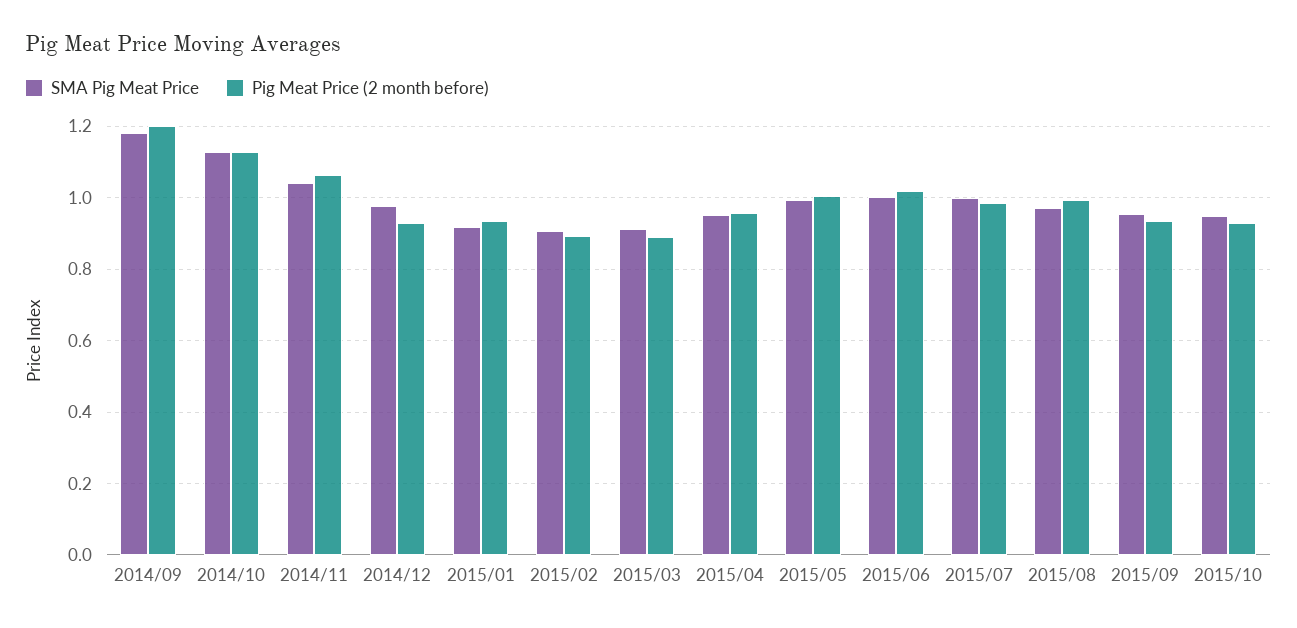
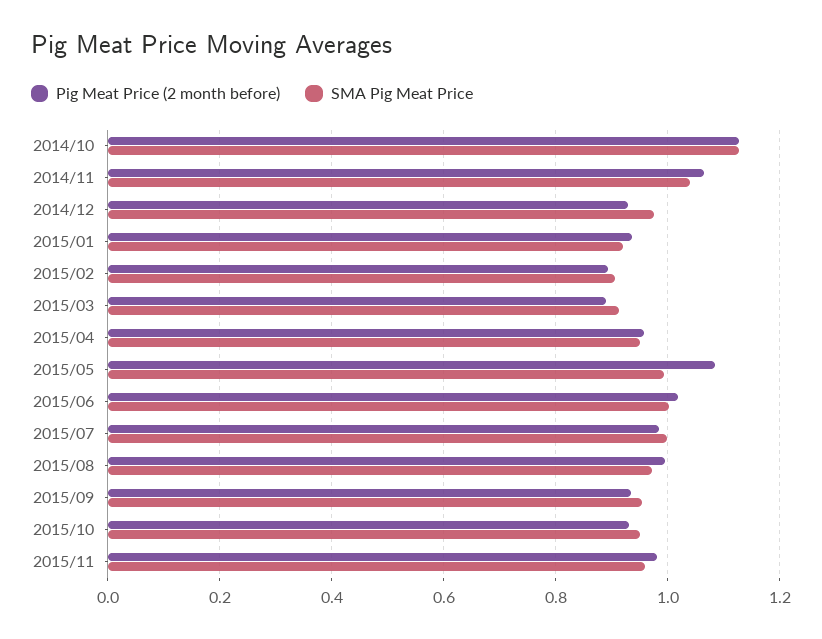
SMA Pig Meat Price, 2014/09: 1.18 -> none
Pig Meat Price (2 month before), 2014/09: 1.2 -> none
Pig Meat Price (2 month before), 2015/05: 1 -> 1.08
Pig Meat Price (2 month before), 2015/11: none -> 0.98
SMA Pig Meat Price, 2015/11: none -> 0.96

